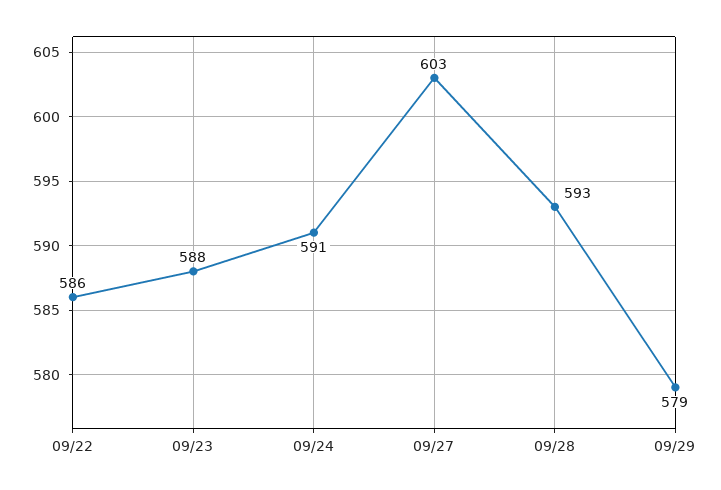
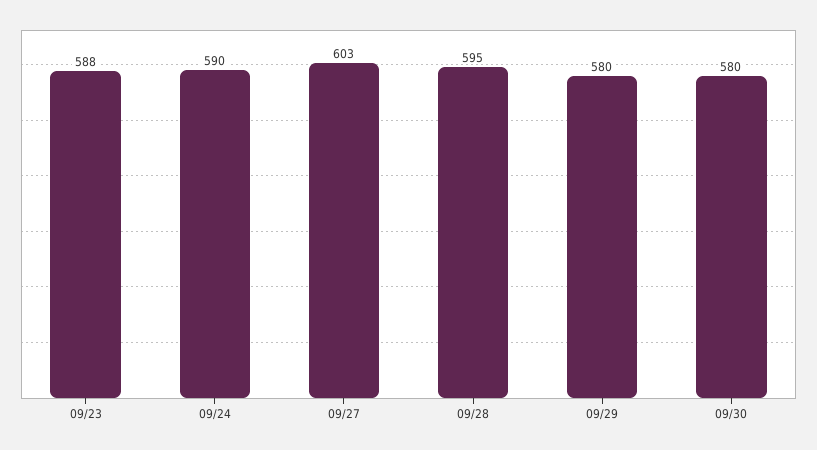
09/22: 586 -> none
09/24: 591 -> 590
09/28: 593 -> 595
09/29: 579 -> 580
09/30: none -> 580

